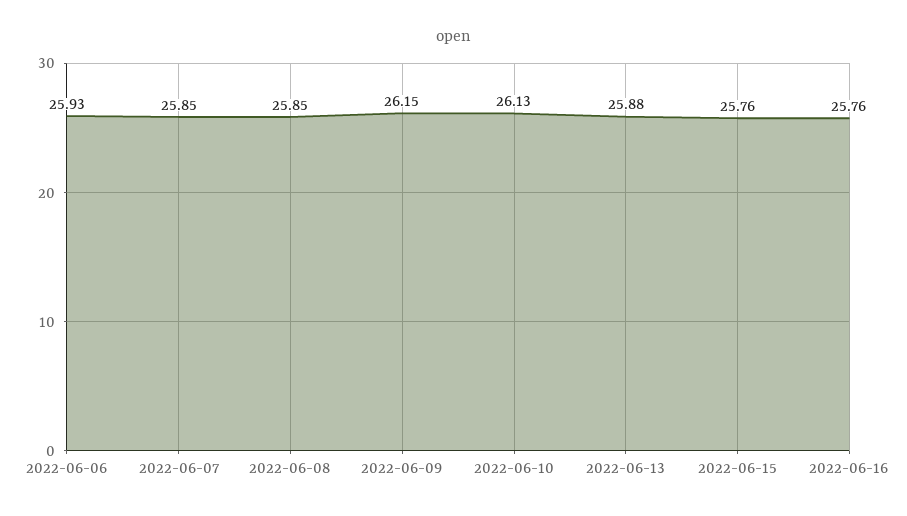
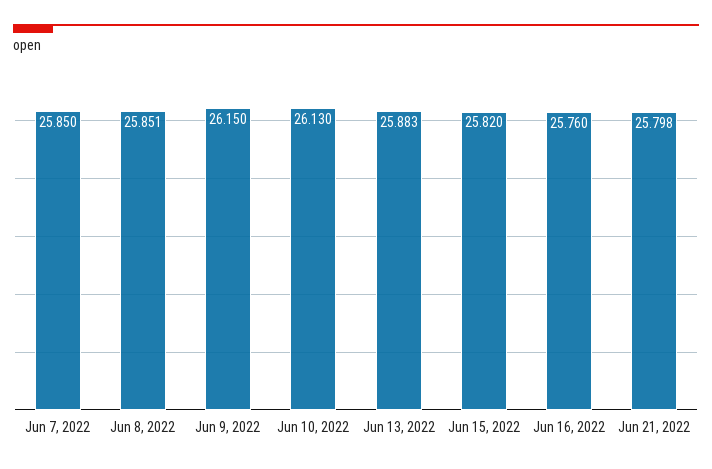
2022-06-06: 25.93 -> none
2022-06-15: 25.76 -> 25.82
Jun 21, 2022: none -> 25.798

